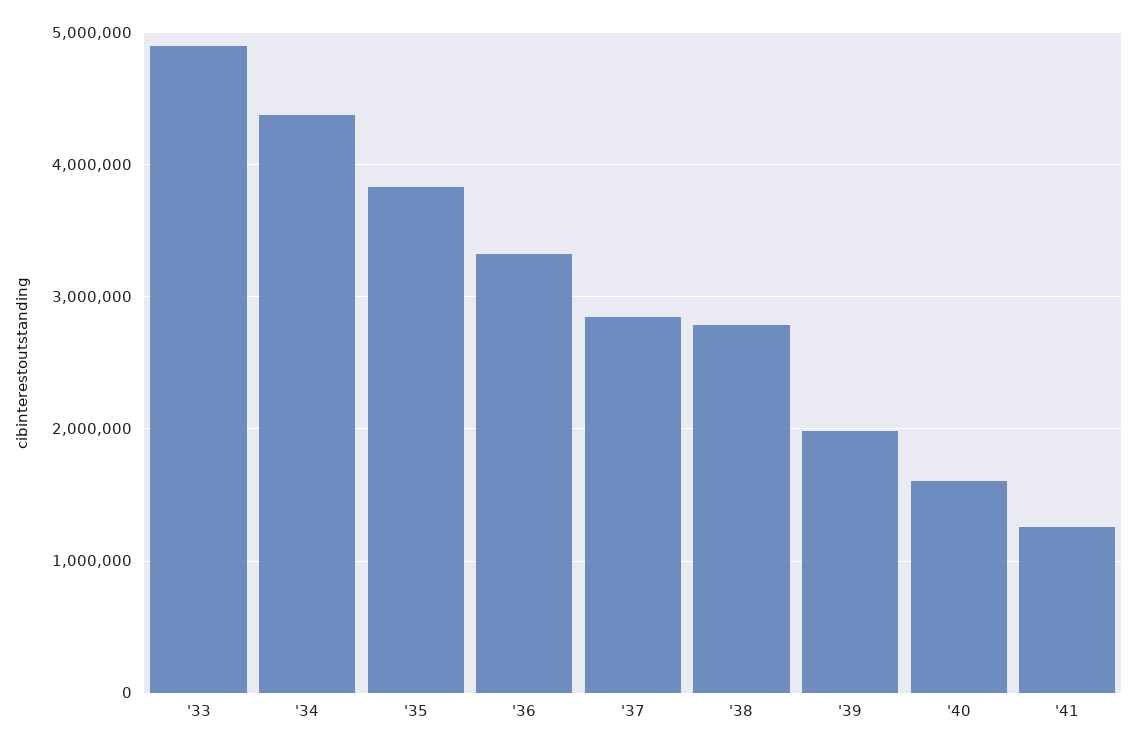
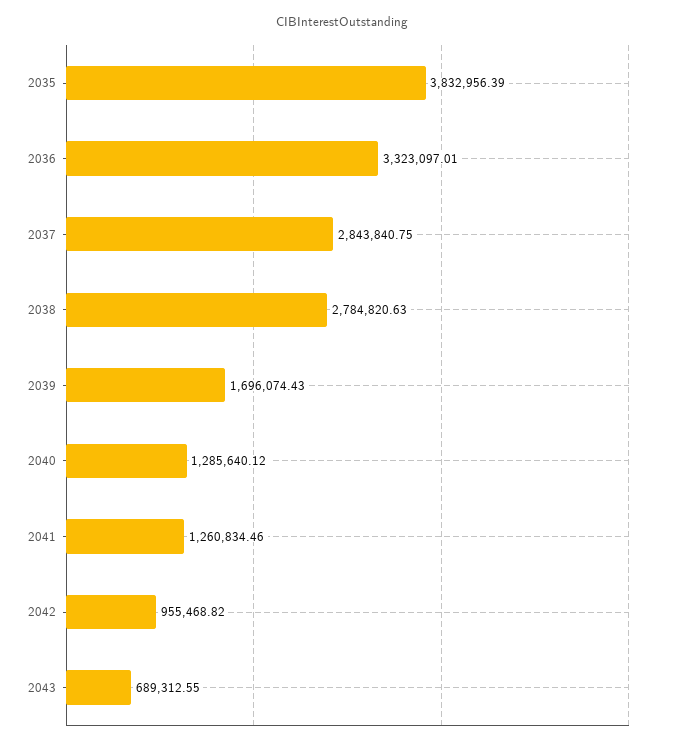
'33: 4900000 -> none
'34: 4400000 -> none
'39: 2000000 -> 1696074.43
'40: 1600000 -> 1285640.12
2042: none -> 955468.82
2043: none -> 689312.55

